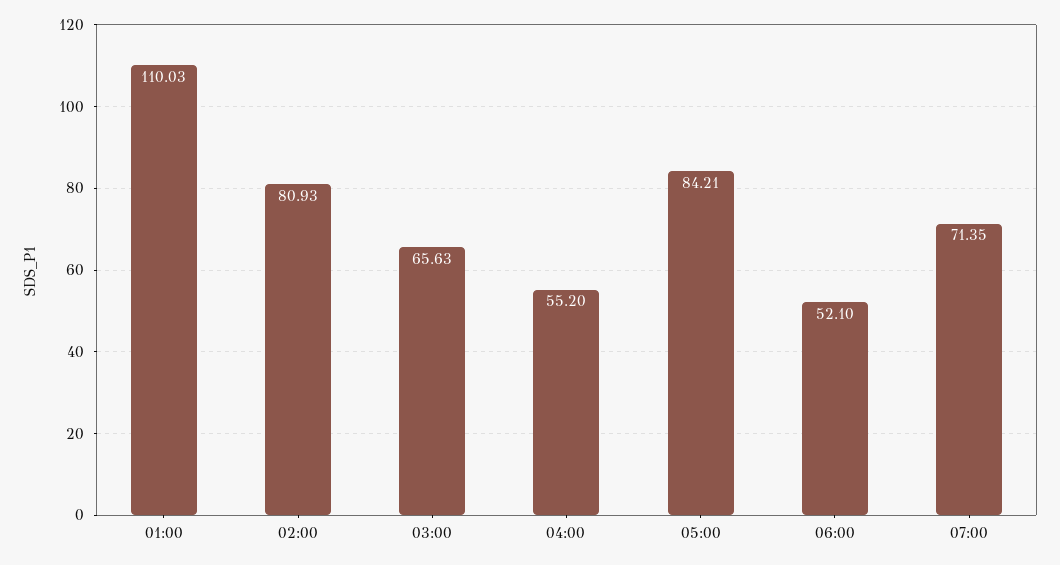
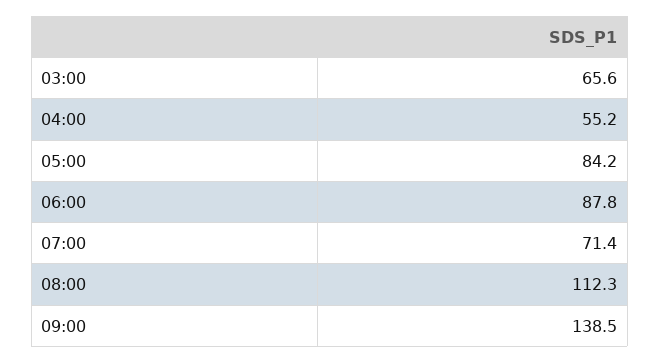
01:00: 110.03 -> none
02:00: 80.93 -> none
06:00: 52.1 -> 87.8
08:00: none -> 112.3
09:00: none -> 138.5

